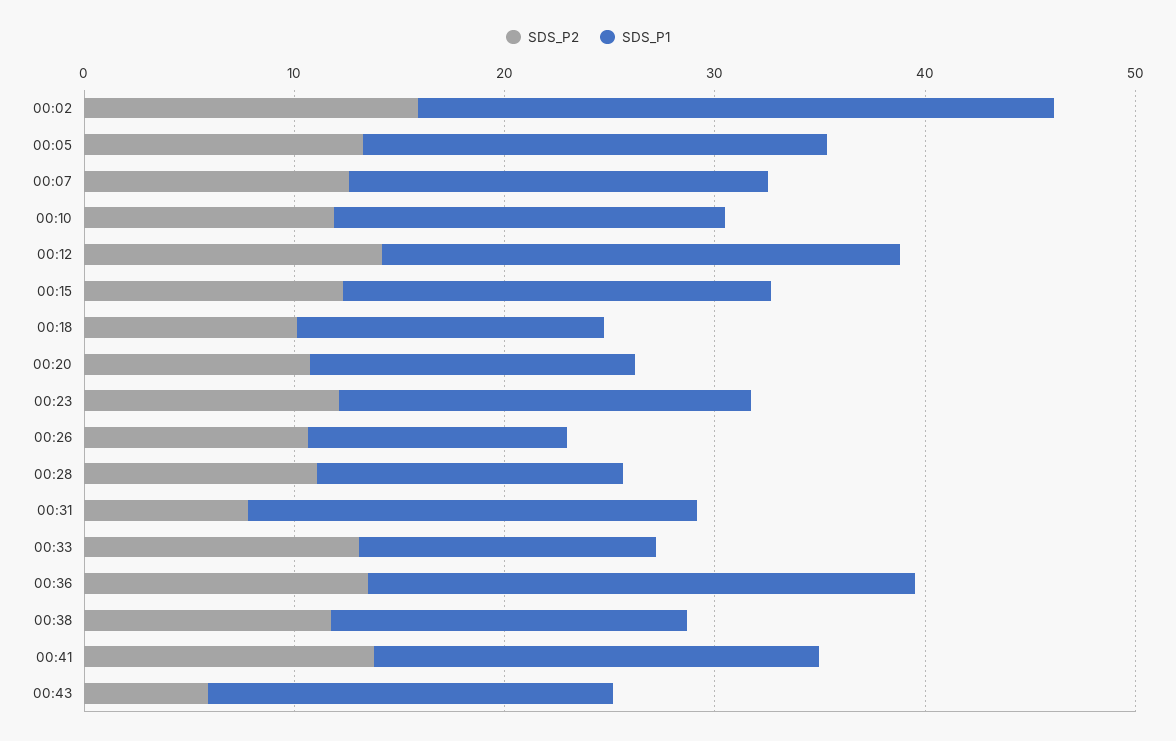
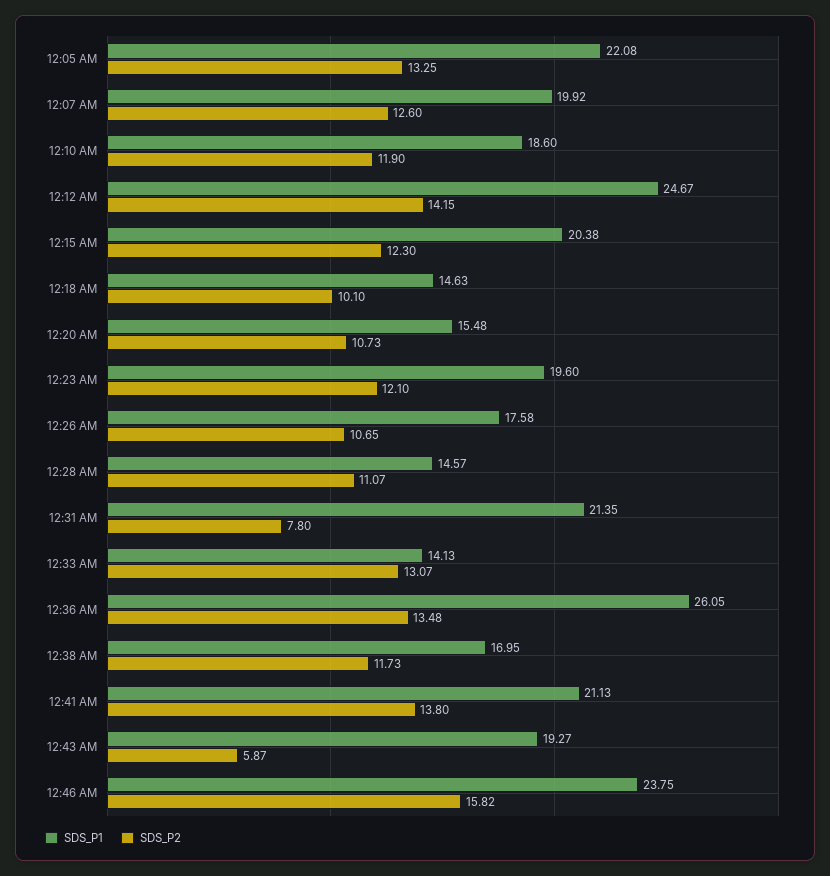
SDS_P2, 00:02: 16 -> none
SDS_P1, 00:02: 30 -> none
SDS_P1, 00:26: 12 -> 17.58
SDS_P1, 12:46 AM: none -> 23.75
SDS_P2, 12:46 AM: none -> 15.82

